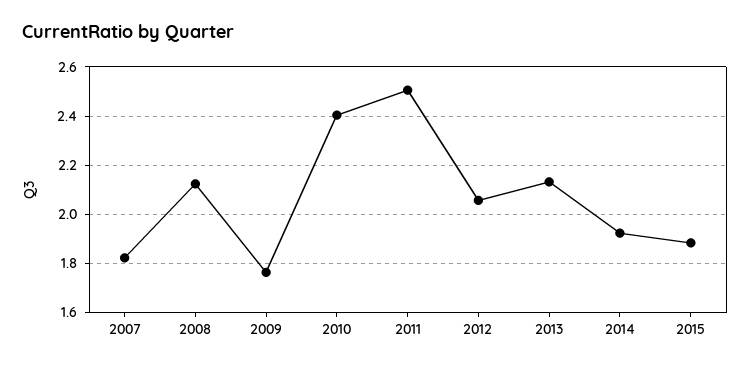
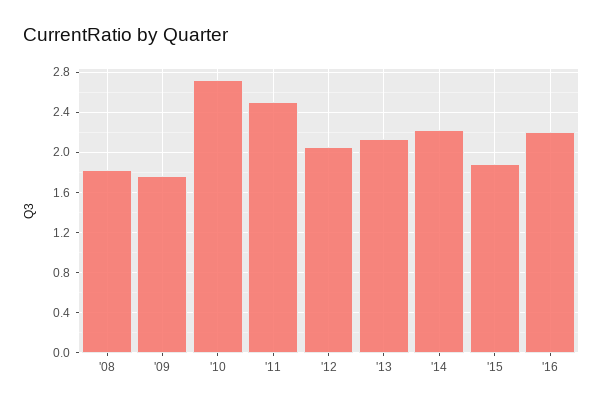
2007: 1.825 -> none
2008: 2.125 -> 1.8
2010: 2.4 -> 2.7
2014: 1.925 -> 2.2
'16: none -> 2.2

